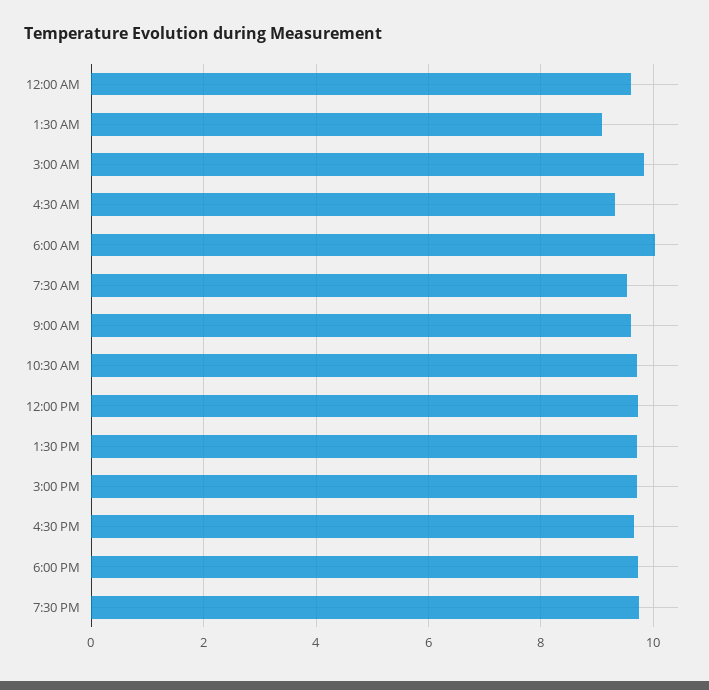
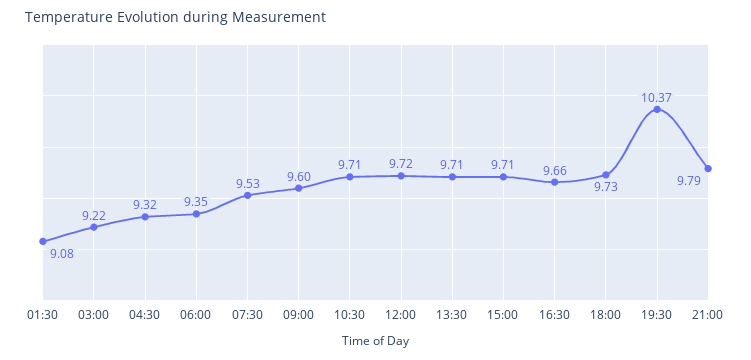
12:00 AM: 9.6 -> none
3:00 AM: 9.8 -> 9.22
6:00 AM: 10 -> 9.35
7:30 PM: 9.8 -> 10.37
21:00: none -> 9.79

